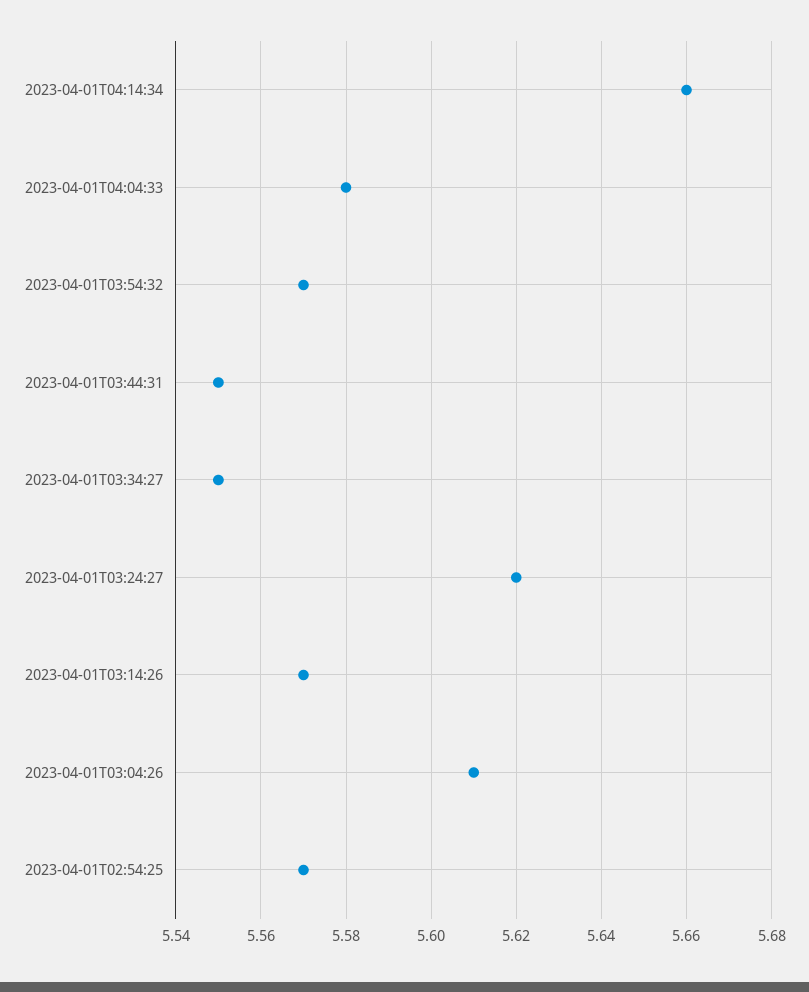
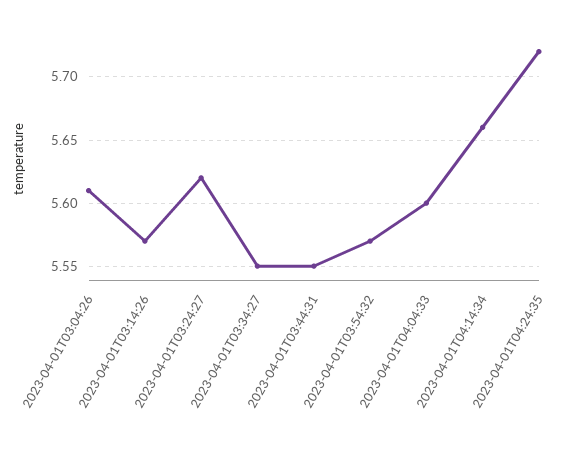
2023-04-01T04:04:33: 5.58 -> 5.6
2023-04-01T02:54:25: 5.57 -> none
2023-04-01T04:24:35: none -> 5.72

